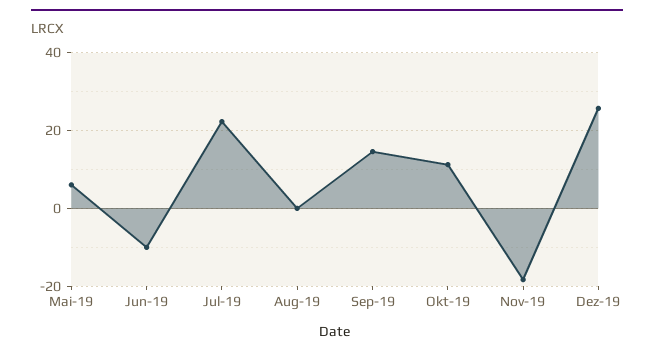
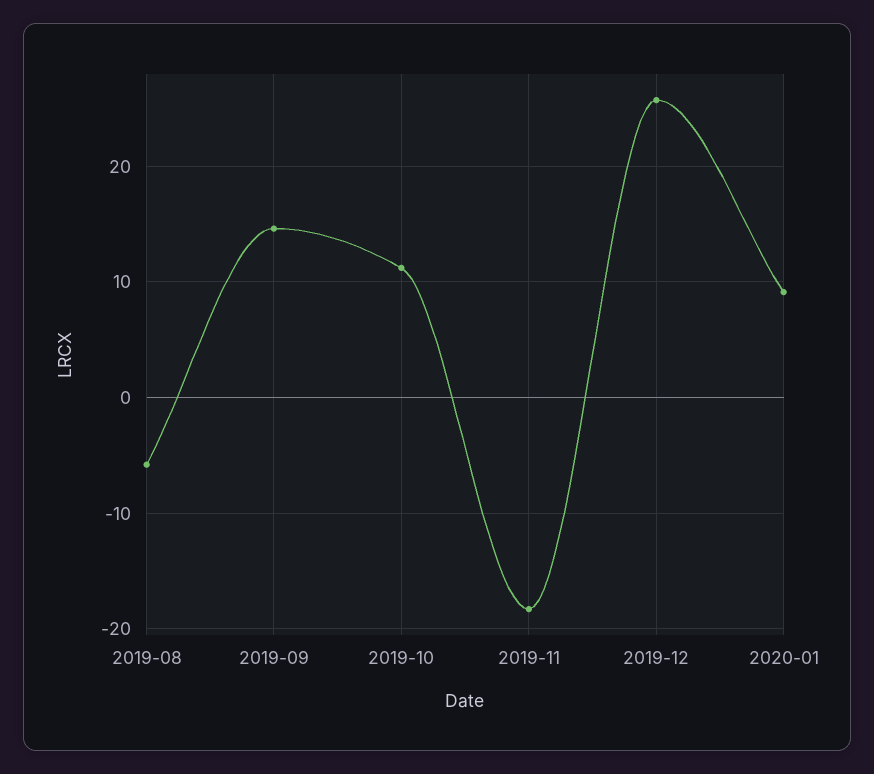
Mai-19: 6 -> none
Jun-19: -10 -> none
Jul-19: 22 -> none
Aug-19: 0 -> -6
2020-01: none -> 9

